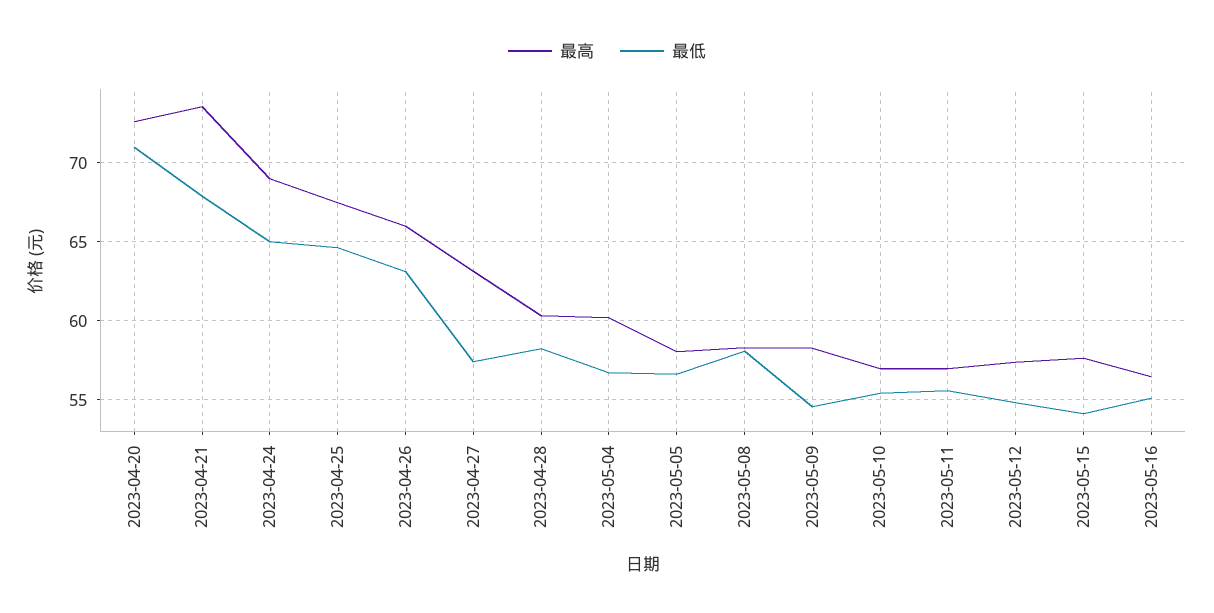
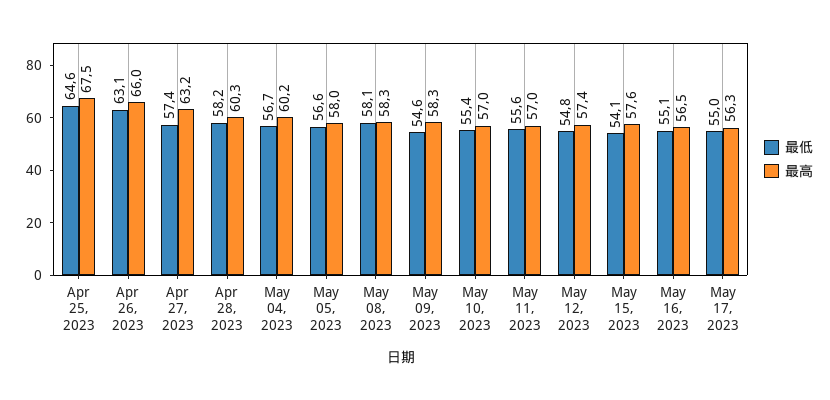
最高, 2023-04-20: 72.5 -> none
最低, 2023-04-20: 71 -> none
最高, 2023-04-21: 73.5 -> none
最低, 2023-04-21: 68 -> none
最高, 2023-04-24: 69 -> none
最低, 2023-04-24: 65 -> none
最低, May 17, 2023: none -> 55
最高, May 17, 2023: none -> 56.3

